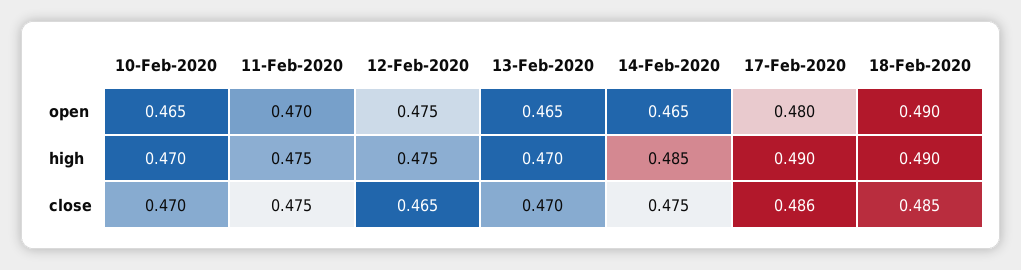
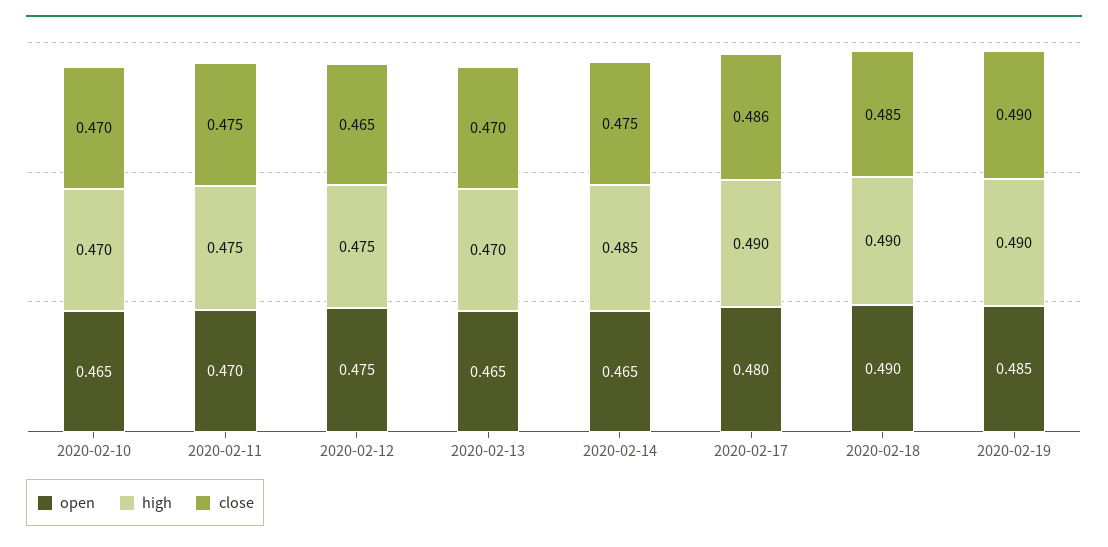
open, 2020-02-19: none -> 0.485
high, 2020-02-19: none -> 0.49
close, 2020-02-19: none -> 0.49

